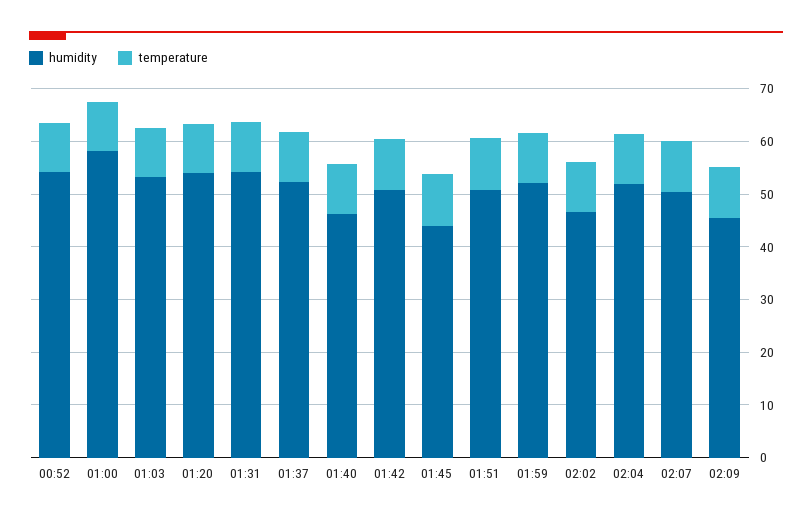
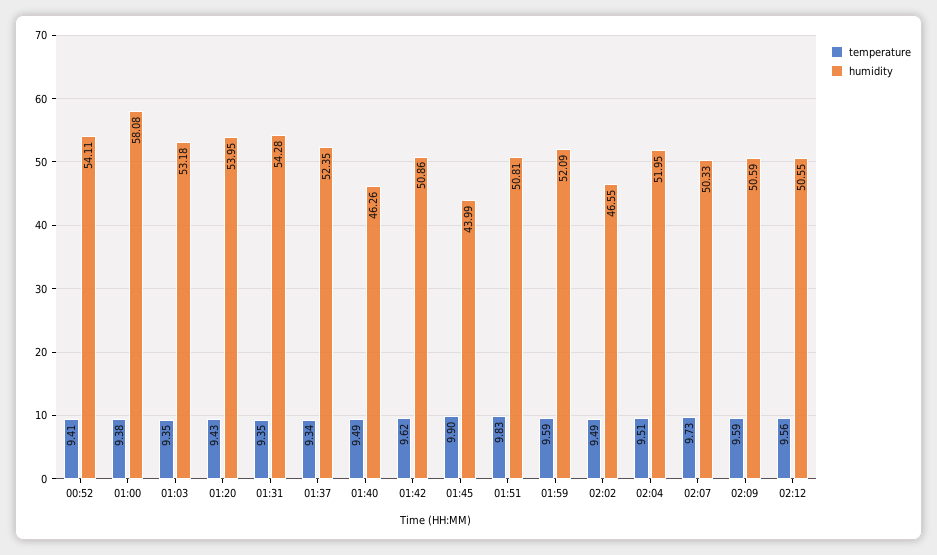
humidity, 02:09: 46 -> 50.59
temperature, 02:12: none -> 9.56
humidity, 02:12: none -> 50.55

